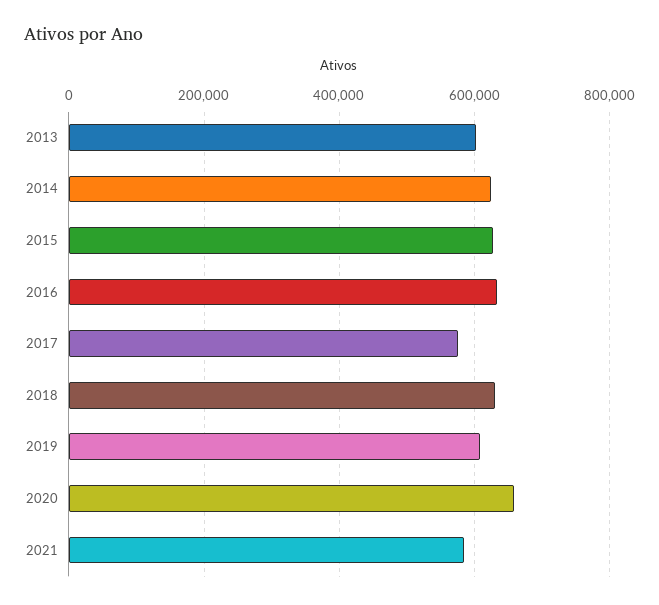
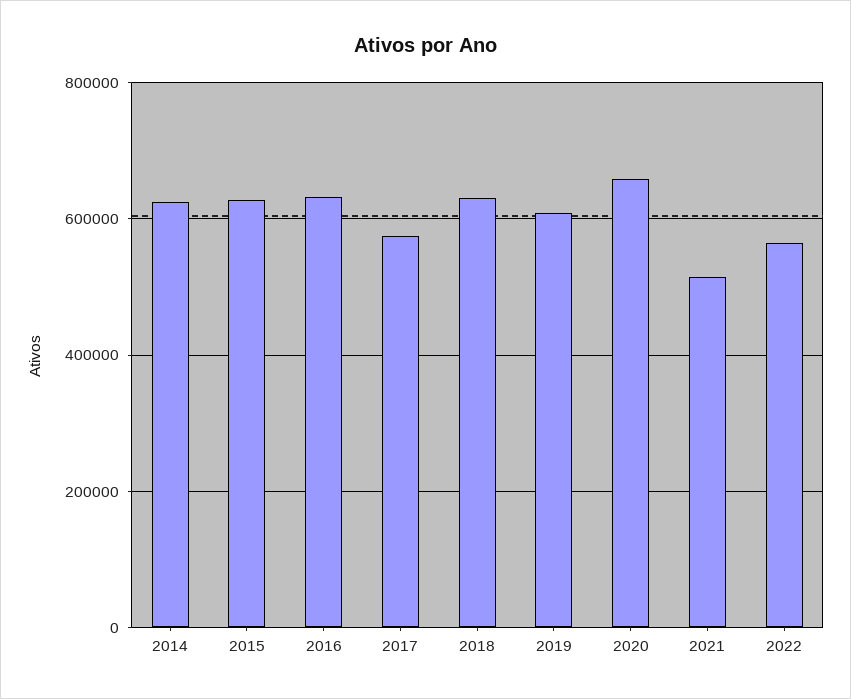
2013: 600000 -> none
2021: 580000 -> 520000
2022: none -> 560000

